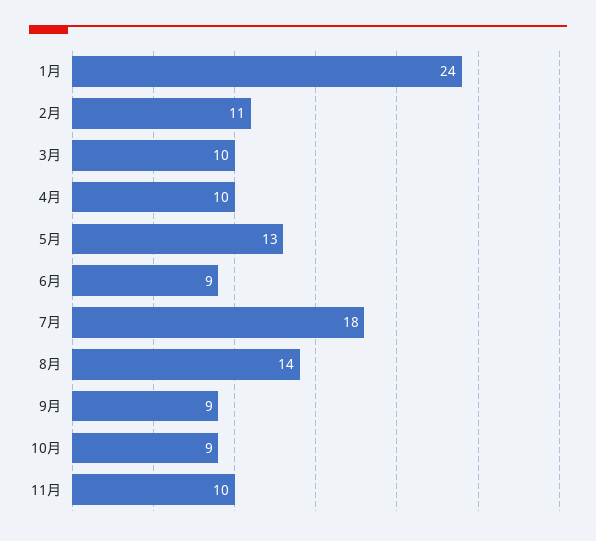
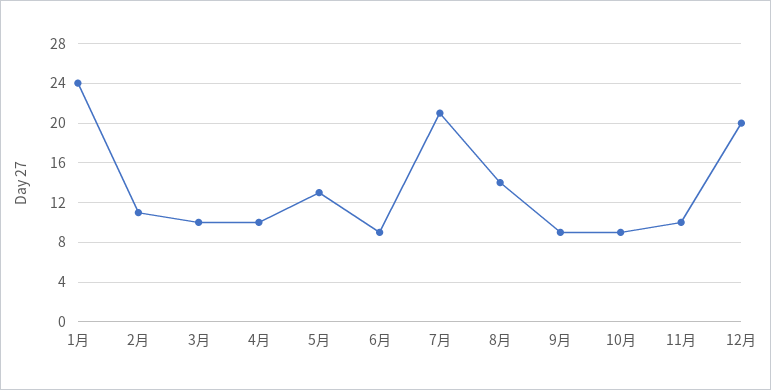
7月: 18 -> 21
12月: none -> 20

